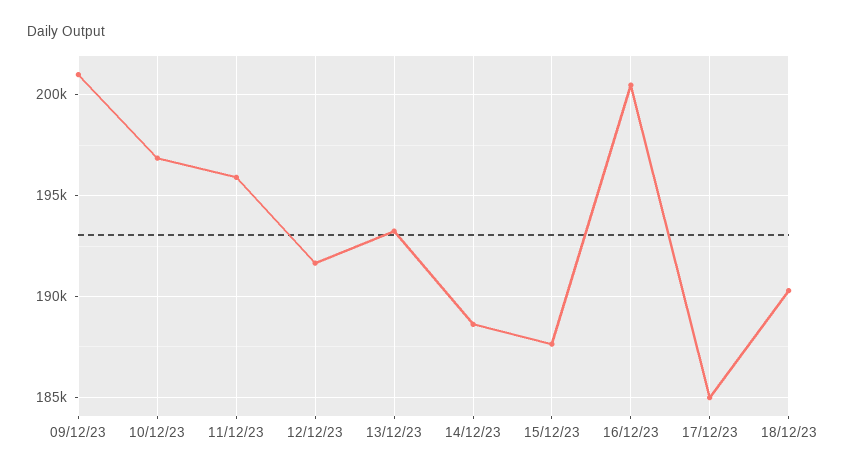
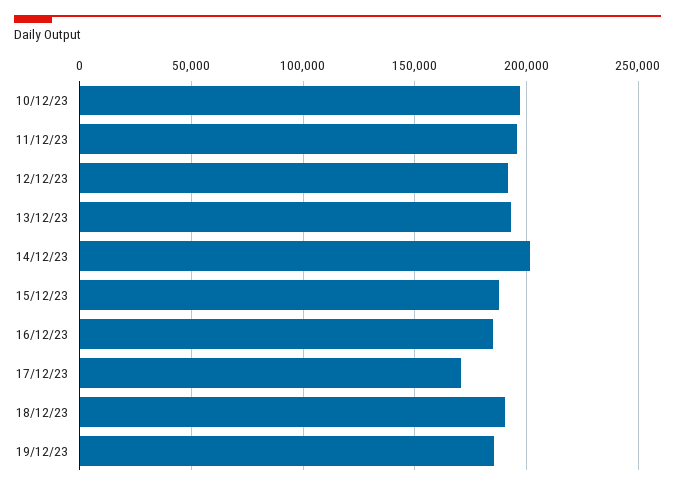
09/12/23: 201000 -> none
14/12/23: 188500 -> 200000
16/12/23: 200500 -> 185000
17/12/23: 185000 -> 170000
19/12/23: none -> 185000

